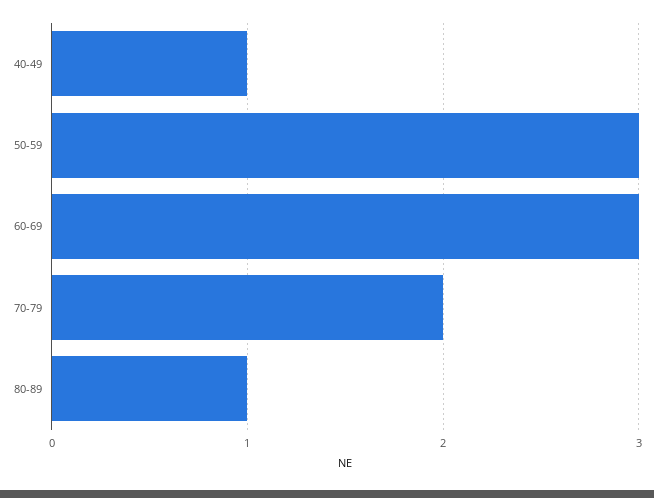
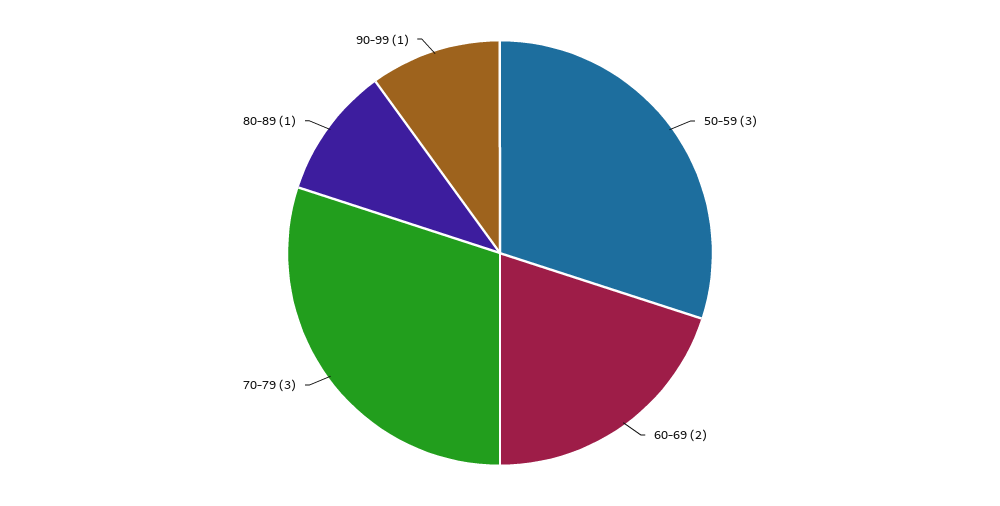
40-49: 1 -> none
60-69: 3 -> 2
70-79: 2 -> 3
90-99: none -> 1

